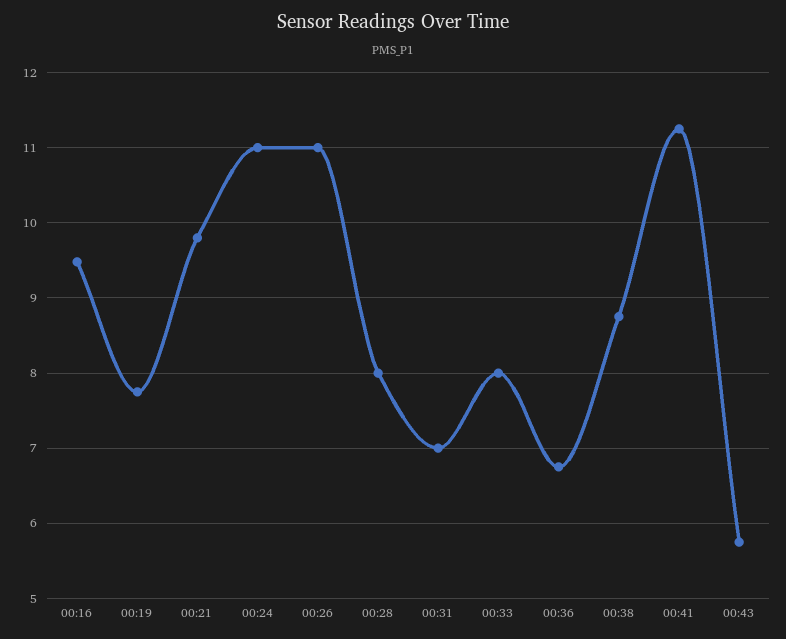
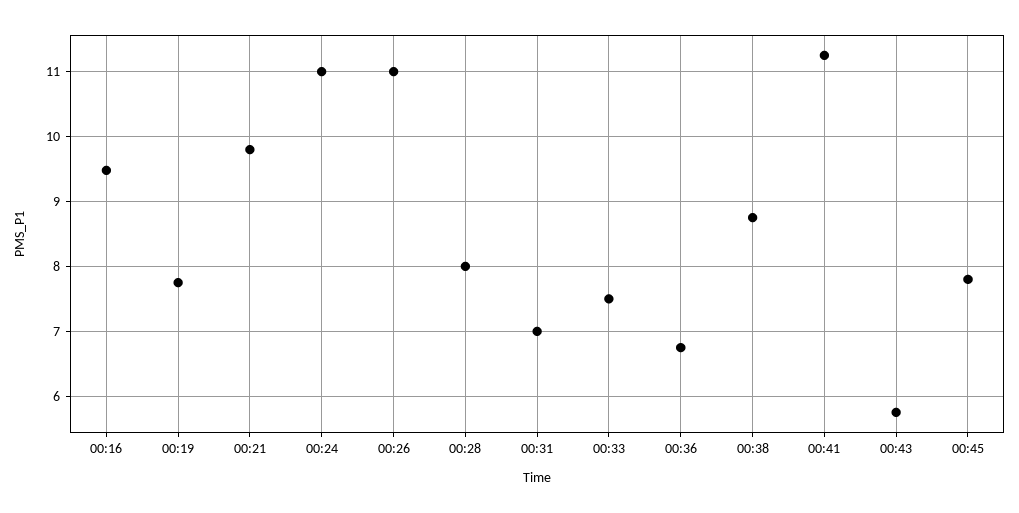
00:33: 8 -> 7.5
00:45: none -> 7.8

